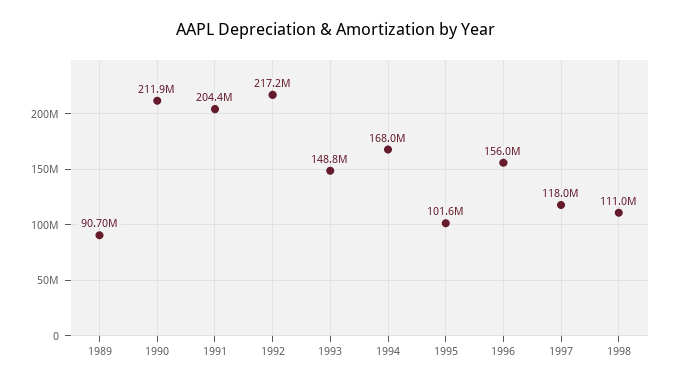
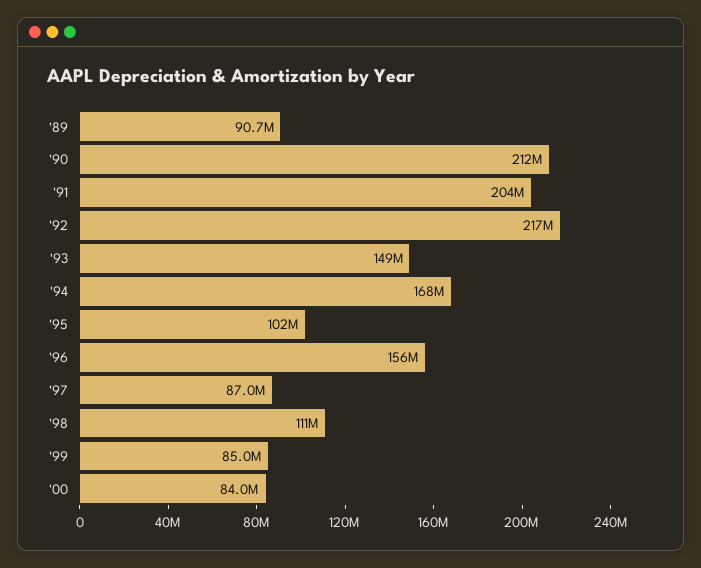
1997: 118000000 -> 87000000
'99: none -> 85000000
'00: none -> 84000000

